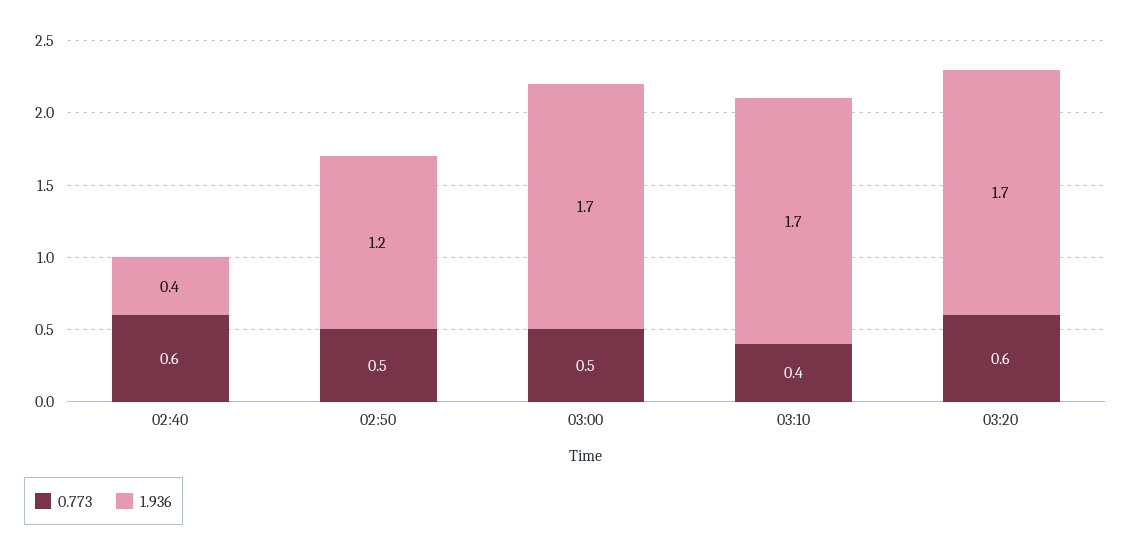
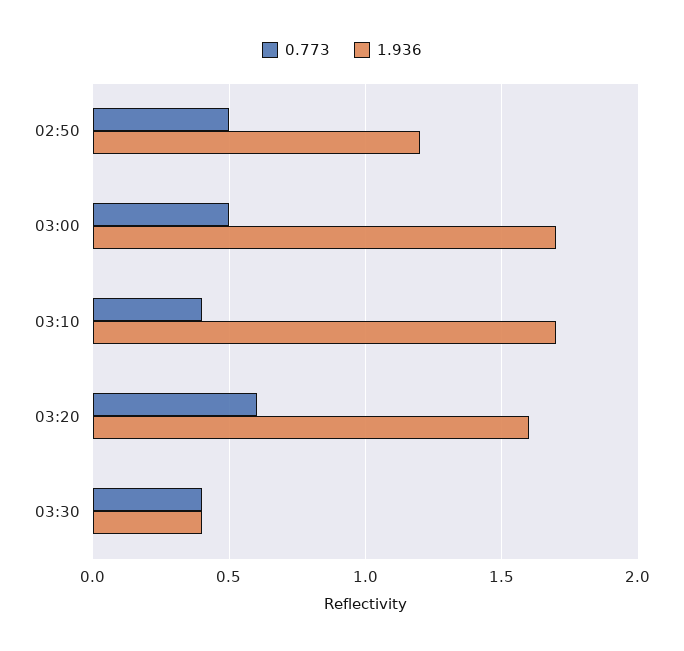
0.773, 02:40: 0.6 -> none
1.936, 02:40: 0.4 -> none
1.936, 03:20: 1.7 -> 1.6
0.773, 03:30: none -> 0.4
1.936, 03:30: none -> 0.4

